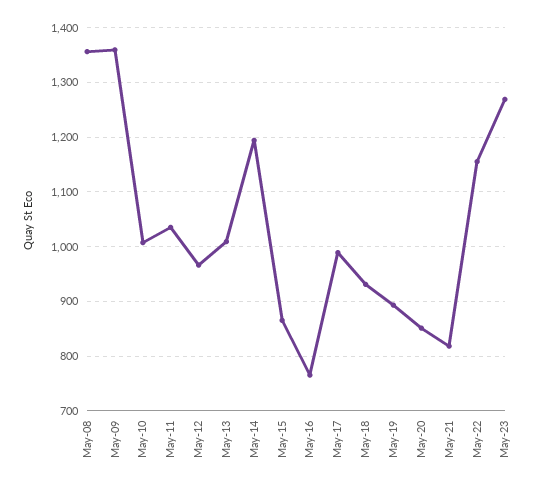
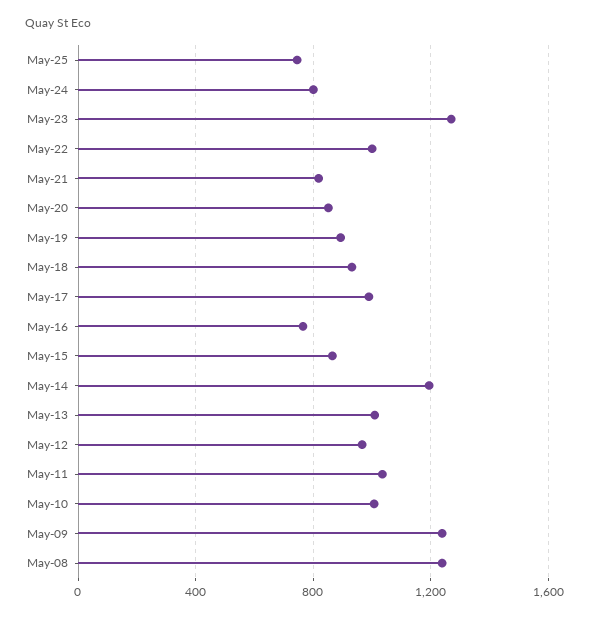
May-08: 1360 -> 1250
May-09: 1360 -> 1250
May-22: 1160 -> 1000
May-25: none -> 750
May-24: none -> 800

